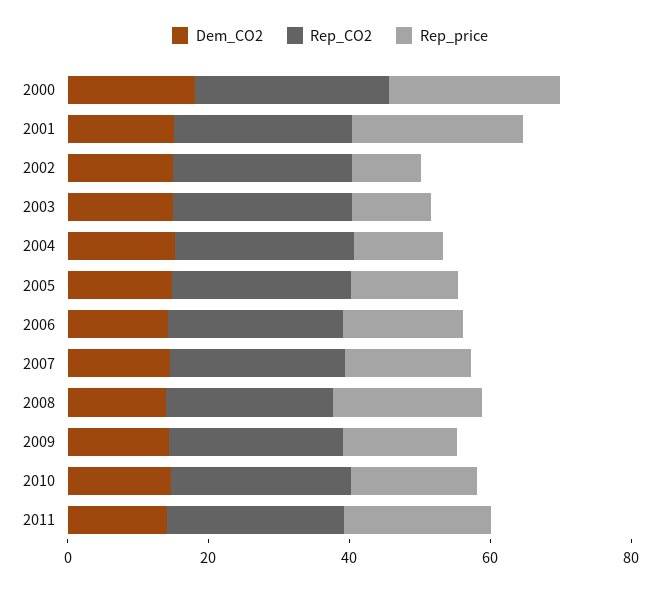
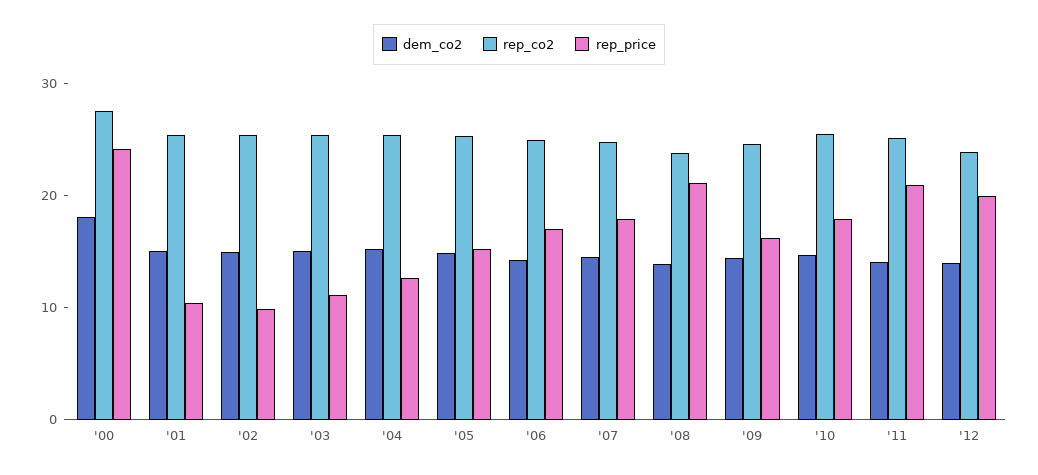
Rep_price, 2001: 25 -> 10
Dem_CO2, '12: none -> 14
Rep_CO2, '12: none -> 24
Rep_price, '12: none -> 20

